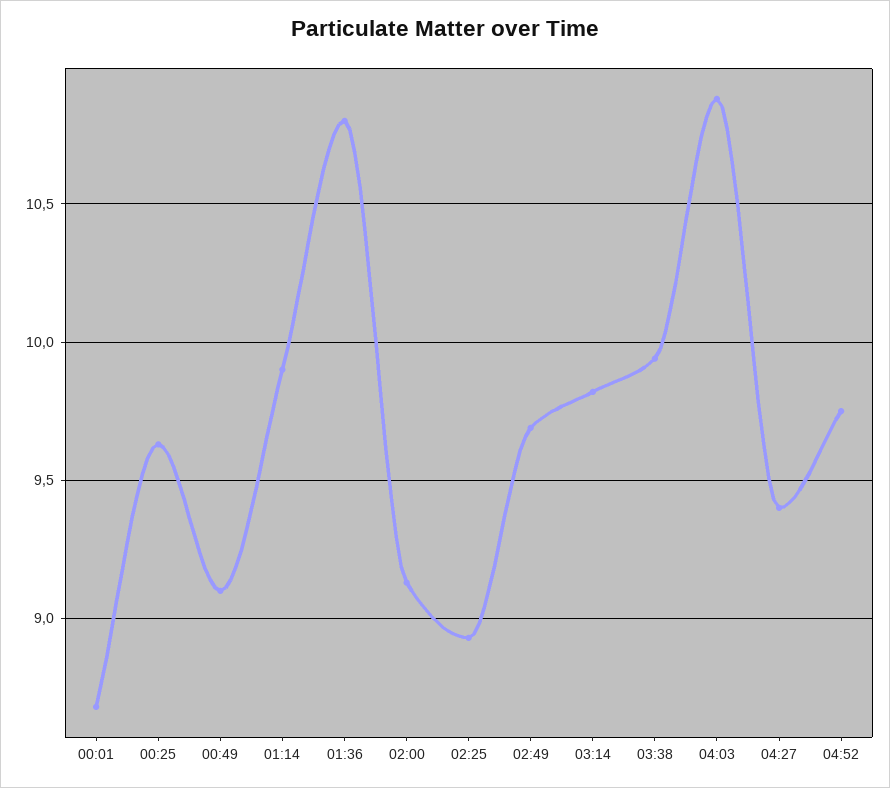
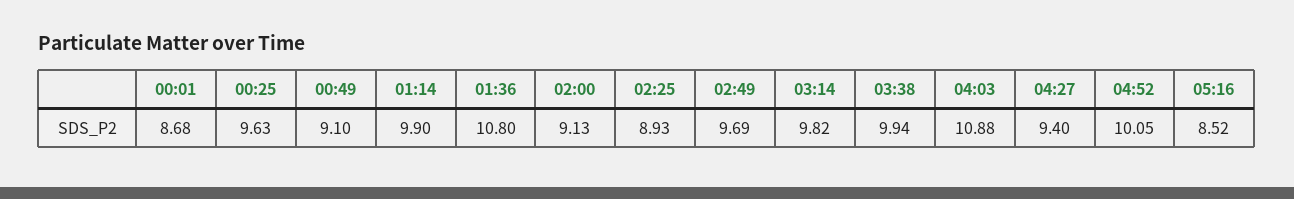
04:52: 9.75 -> 10.05
05:16: none -> 8.52

